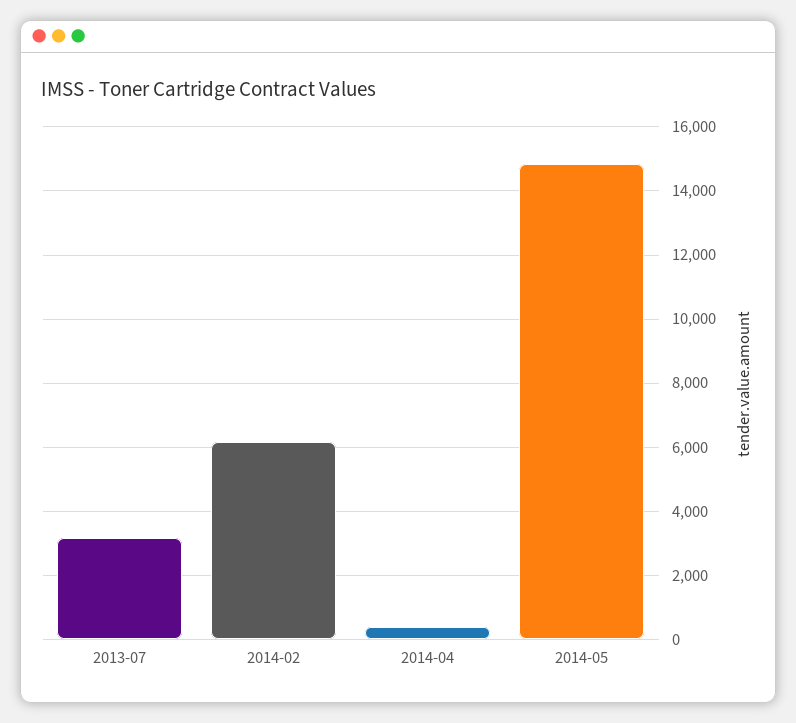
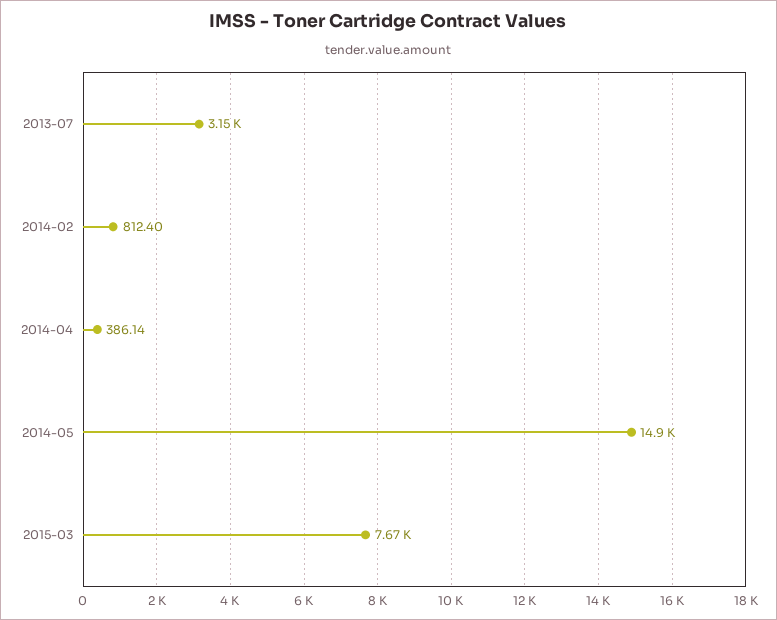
2014-02: 6200 -> 812.4
2015-03: none -> 7670

